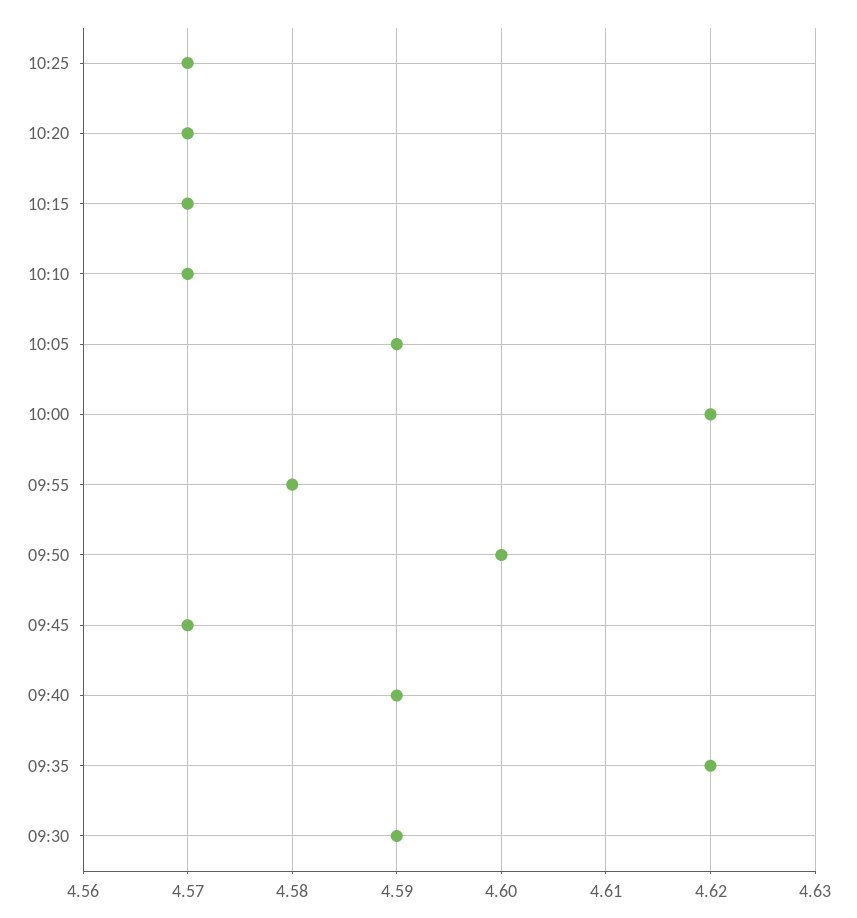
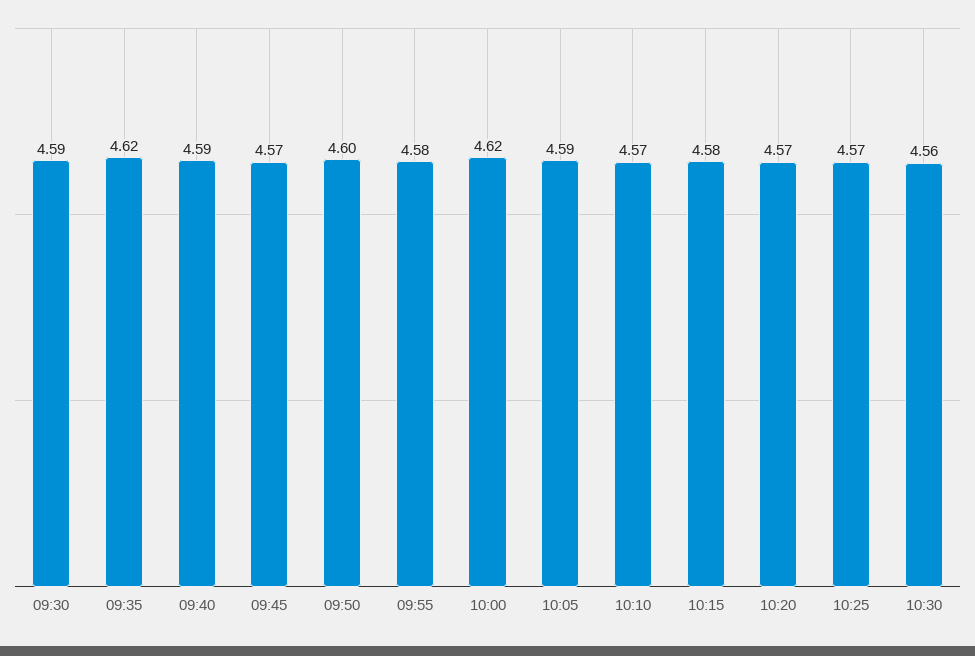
10:15: 4.57 -> 4.58
10:30: none -> 4.56

